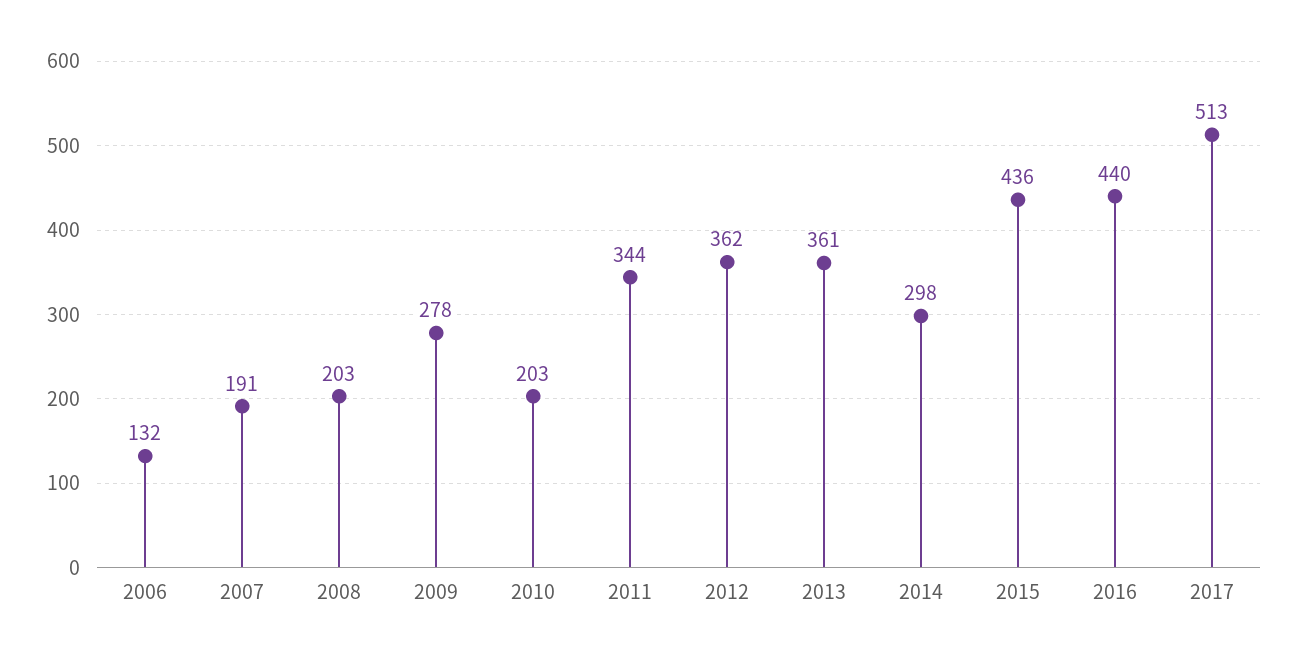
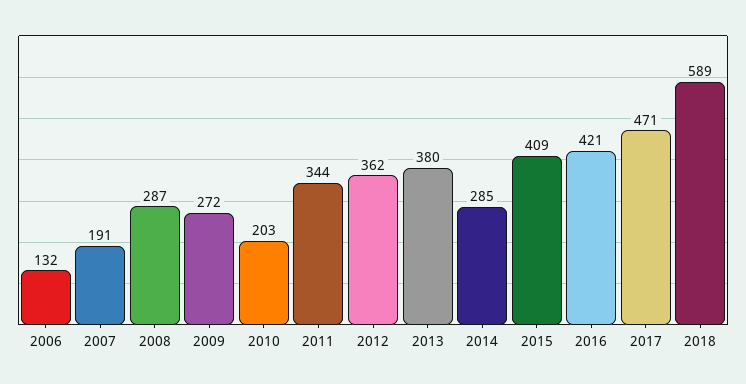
2008: 203 -> 287
2009: 278 -> 272
2013: 361 -> 380
2014: 298 -> 285
2015: 436 -> 409
2016: 440 -> 421
2017: 513 -> 471
2018: none -> 589

